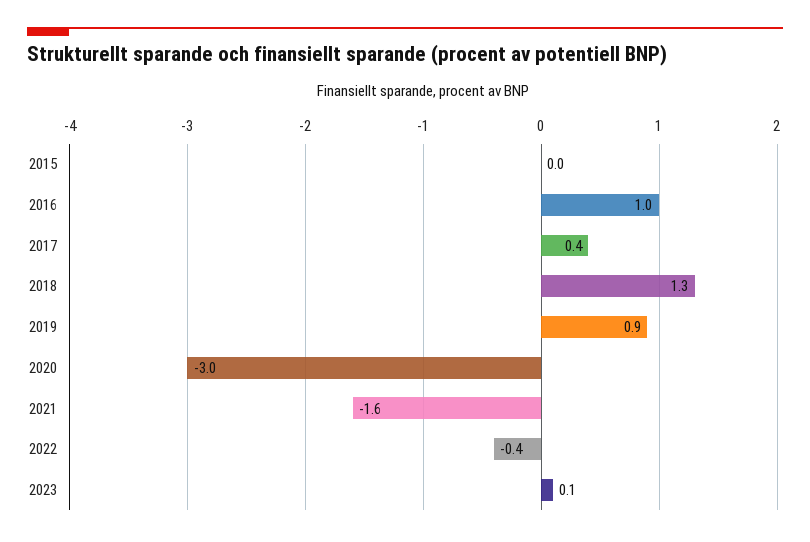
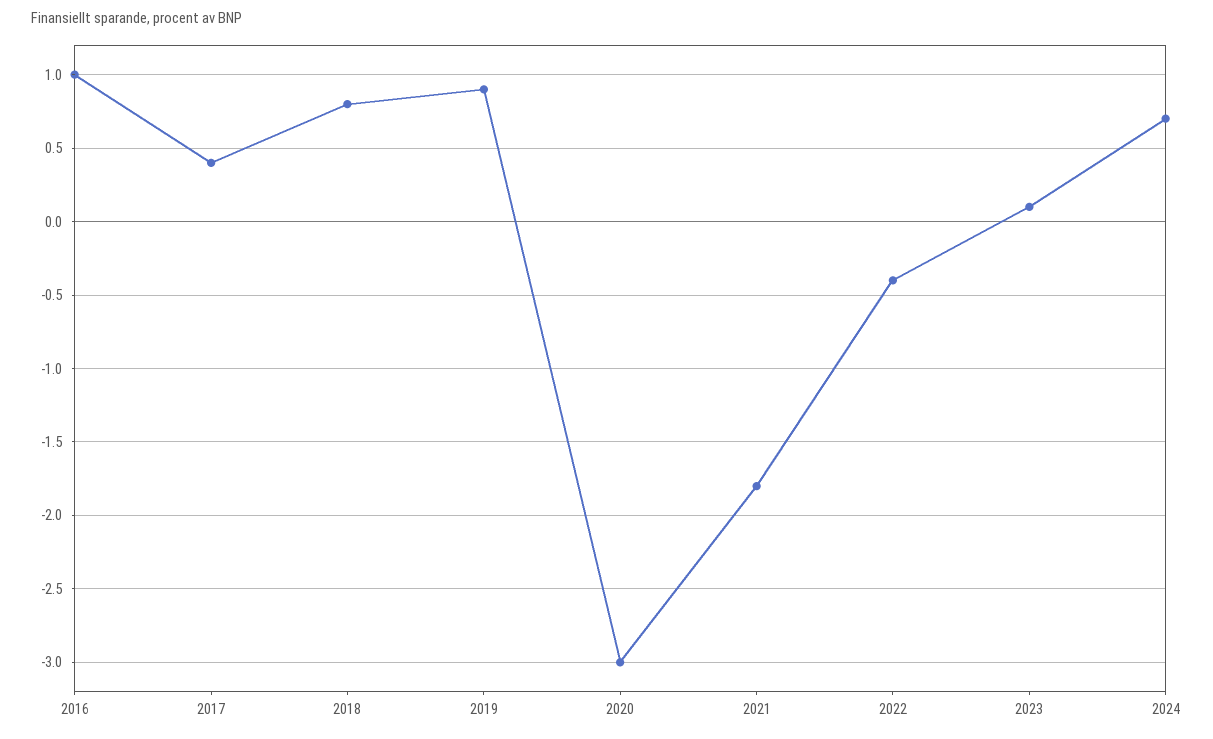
2015: 0 -> none
2018: 1.3 -> 0.8
2021: -1.6 -> -1.8
2024: none -> 0.7

